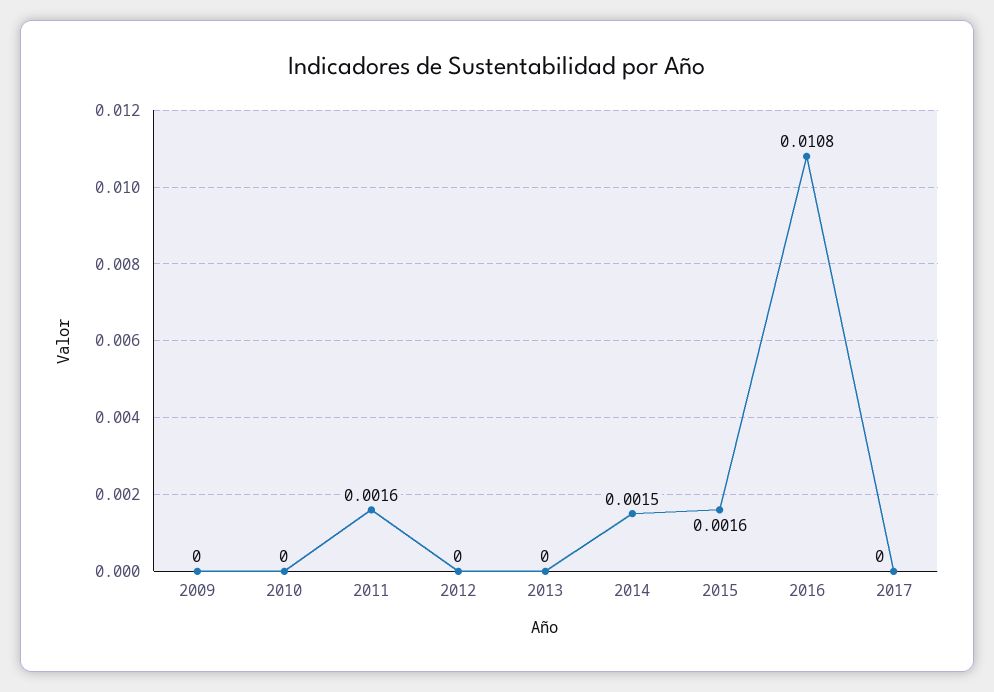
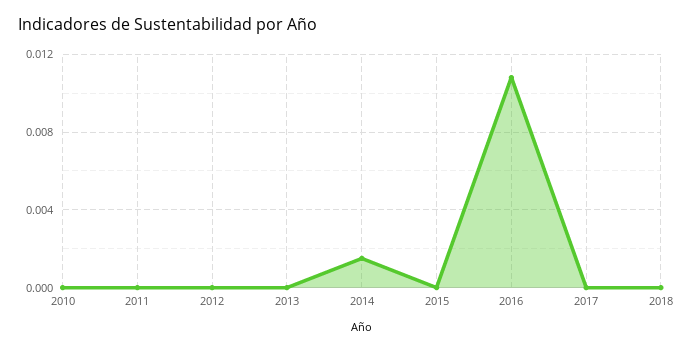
2009: 0 -> none
2011: 0.0016 -> 0
2015: 0.0016 -> 0
2018: none -> 0

